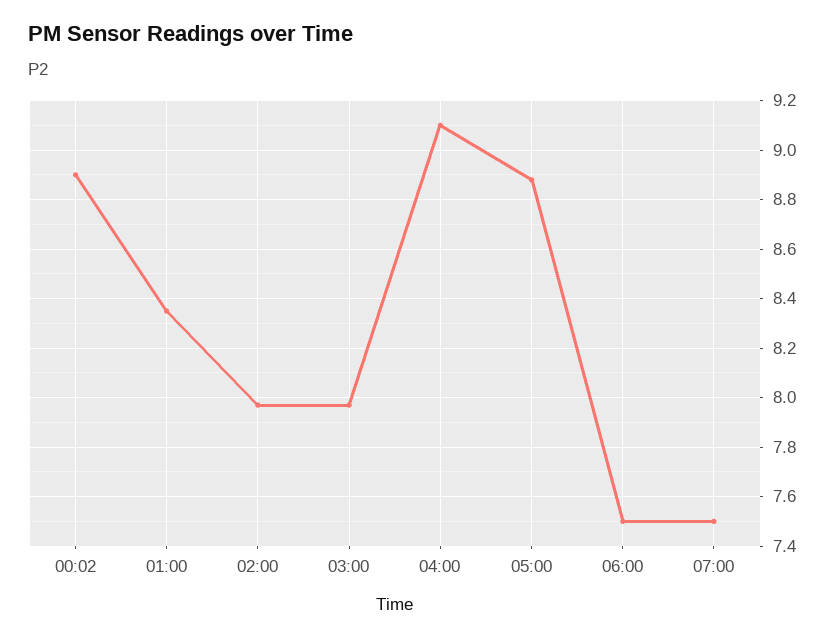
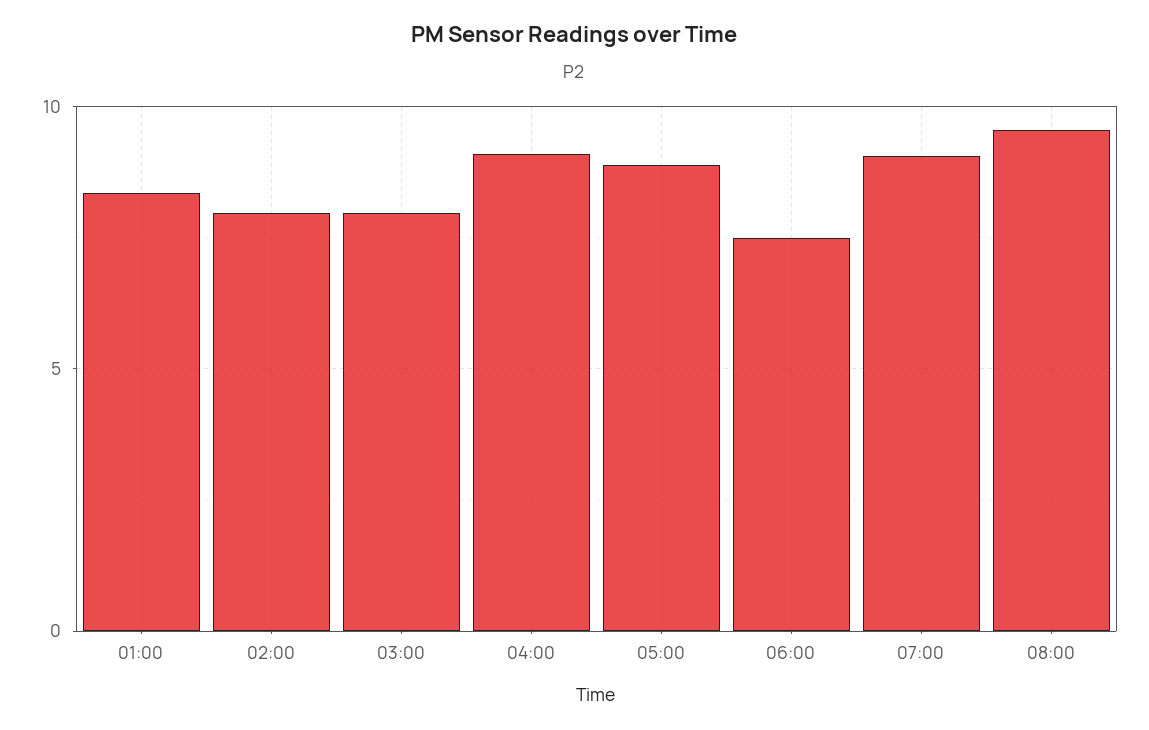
00:02: 8.9 -> none
07:00: 7.5 -> 9
08:00: none -> 9.5

